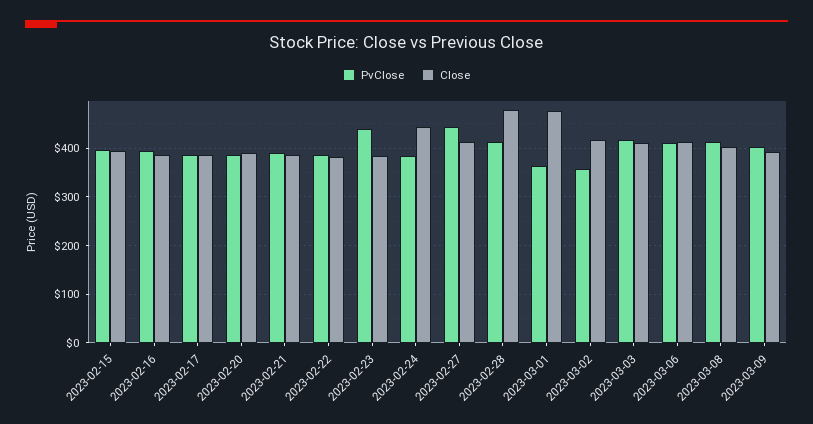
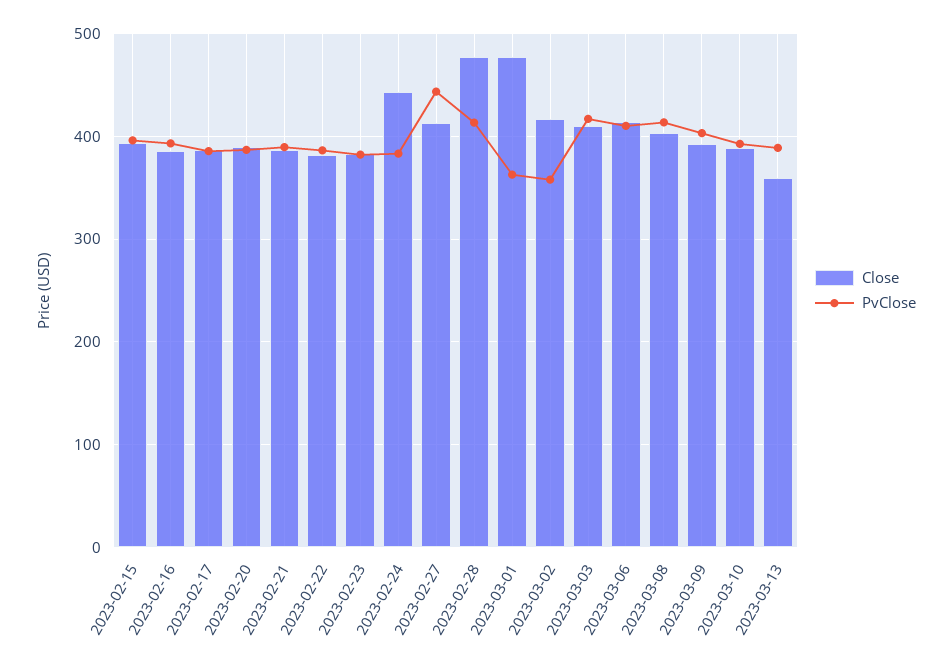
PvClose, 2023-02-23: 440 -> 380
Close, 2023-03-10: none -> 390
PvClose, 2023-03-10: none -> 390
Close, 2023-03-13: none -> 360
PvClose, 2023-03-13: none -> 390

